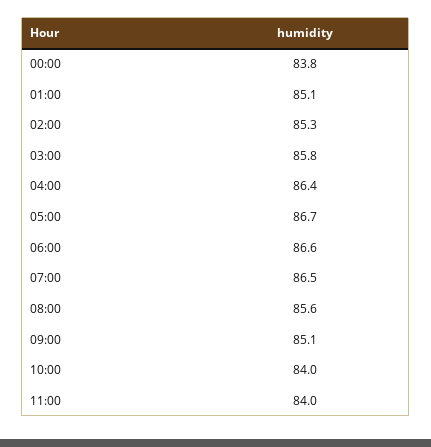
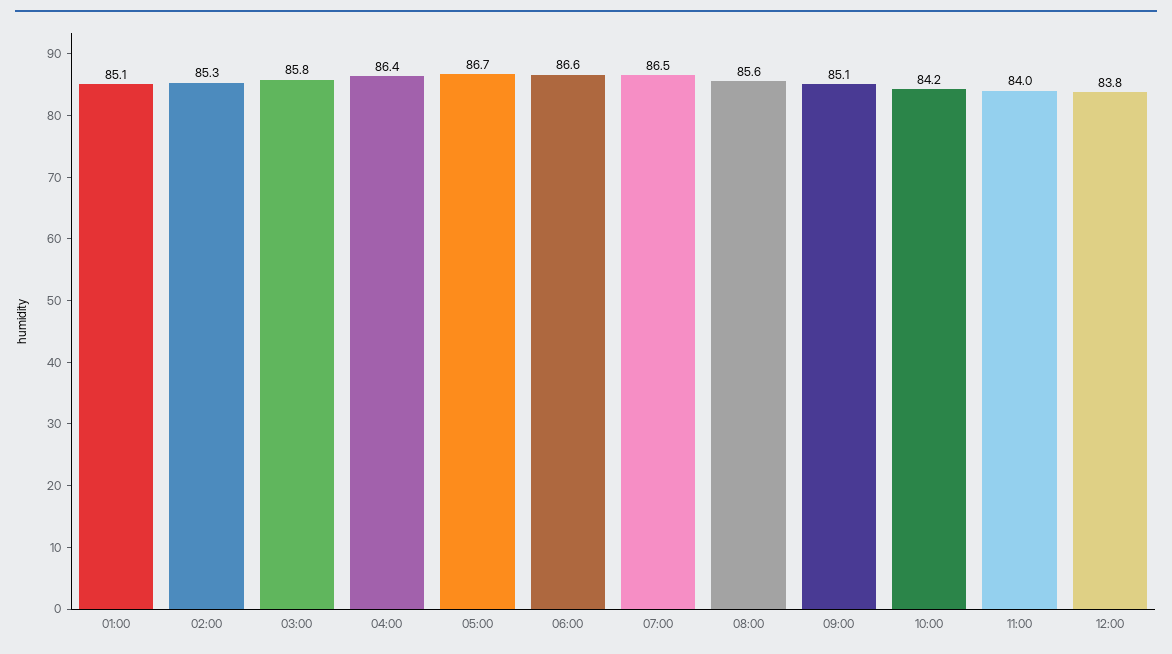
00:00: 83.8 -> none
10:00: 84 -> 84.2
12:00: none -> 83.8

